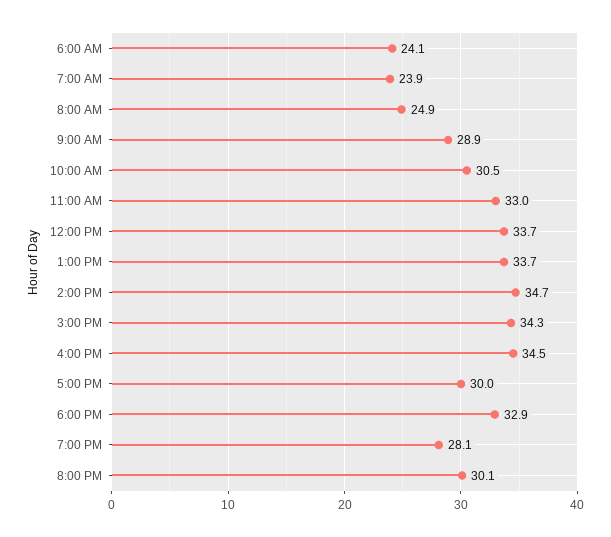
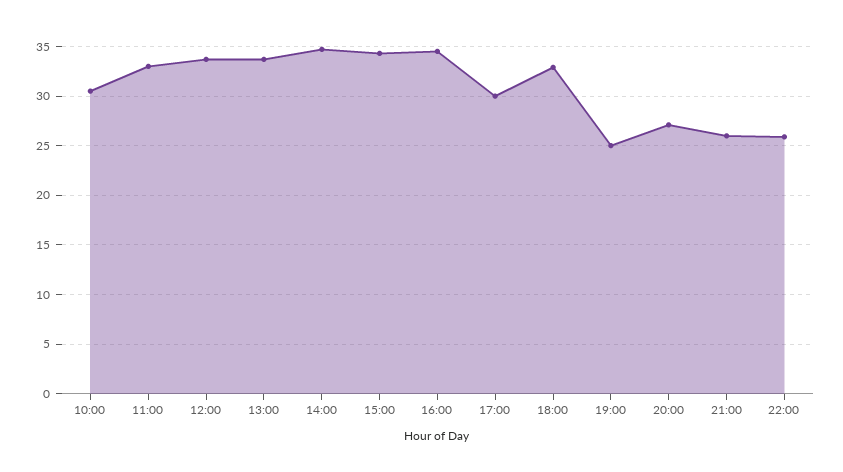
6:00 AM: 24.1 -> none
7:00 AM: 23.9 -> none
8:00 AM: 24.9 -> none
9:00 AM: 28.9 -> none
7:00 PM: 28.1 -> 25
8:00 PM: 30.1 -> 27
21:00: none -> 26
22:00: none -> 26

